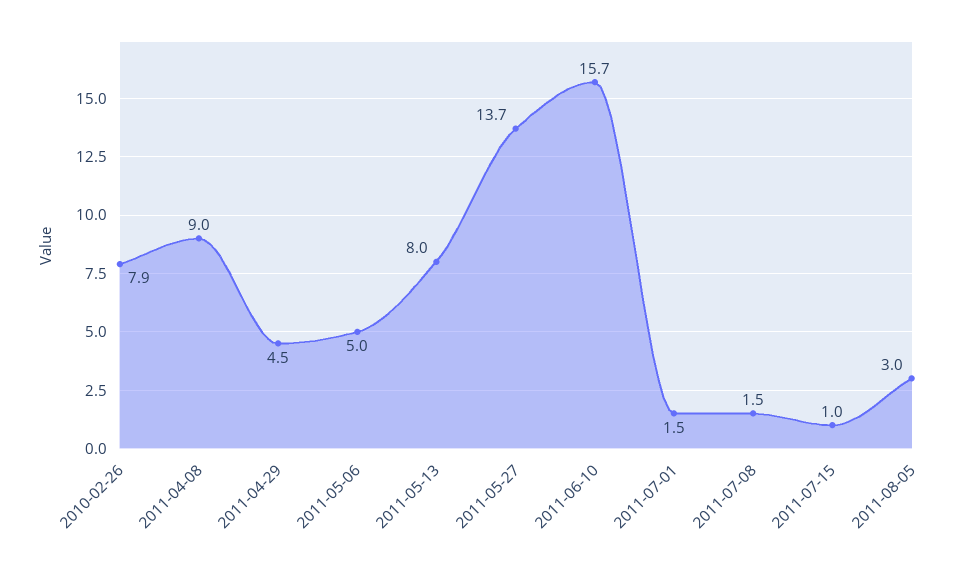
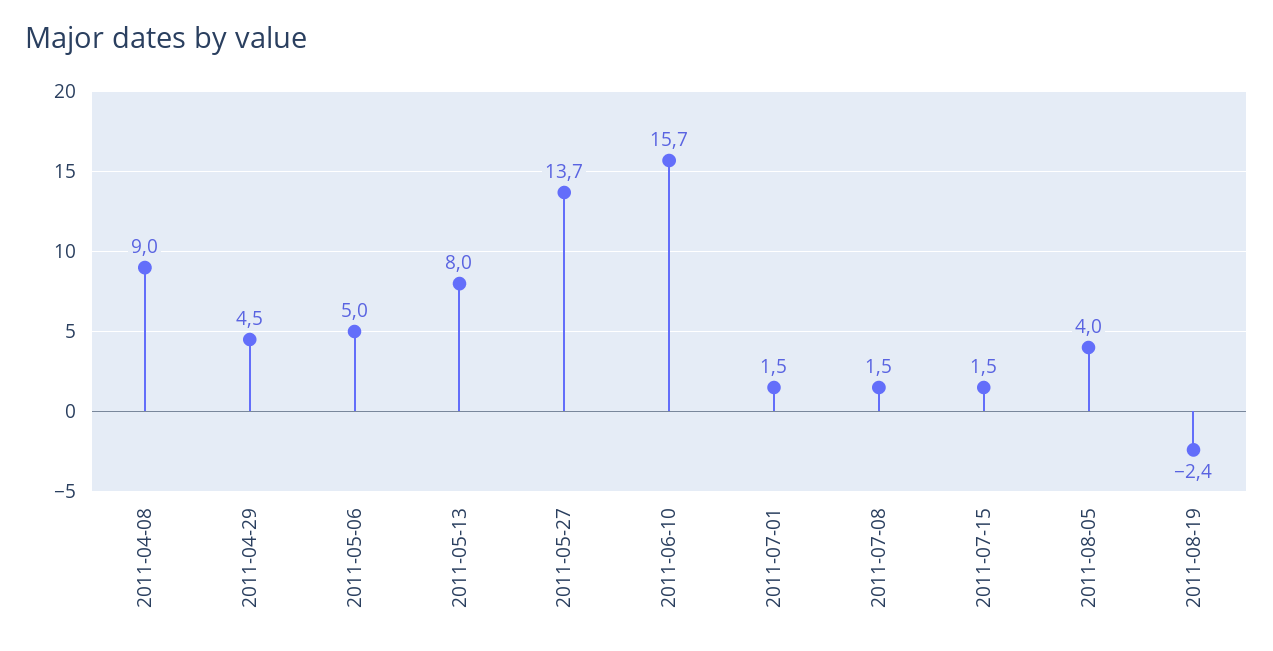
2010-02-26: 7.9 -> none
2011-07-15: 1 -> 1.5
2011-08-05: 3 -> 4
2011-08-19: none -> -2.4

